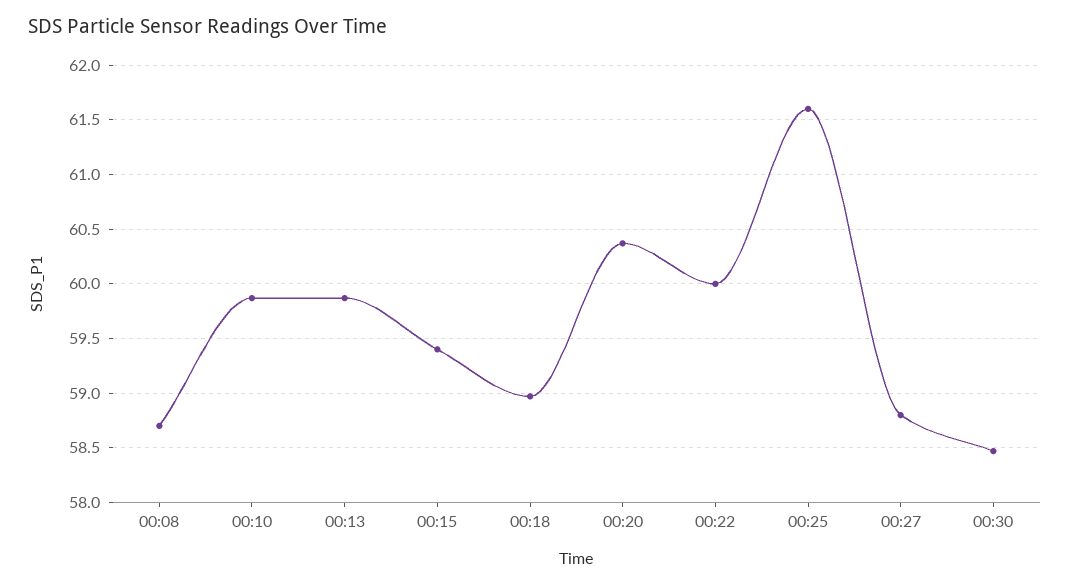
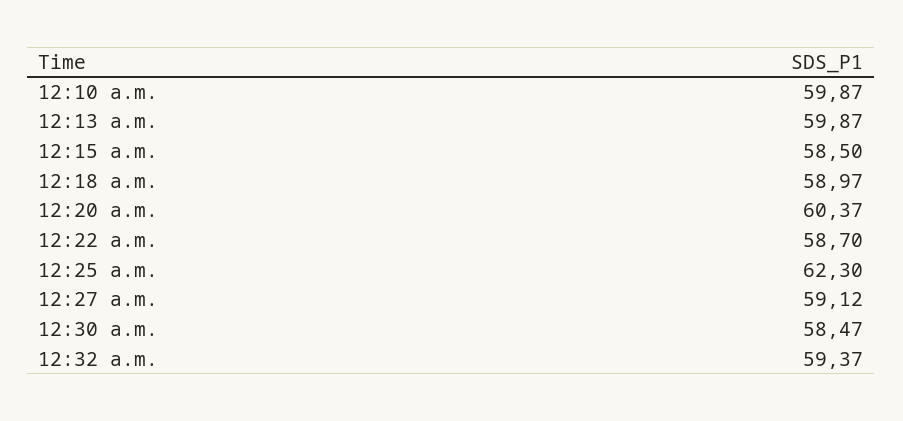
00:08: 58.7 -> none
00:15: 59.4 -> 58.5
00:22: 60 -> 58.7
00:25: 61.6 -> 62.3
00:27: 58.8 -> 59.12
12:32 a.m.: none -> 59.37

